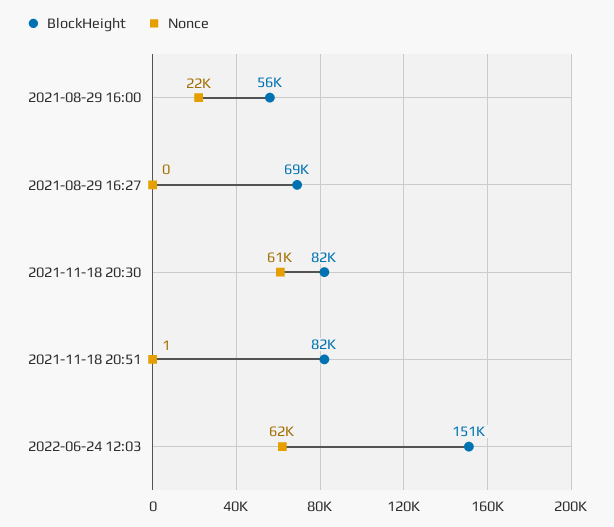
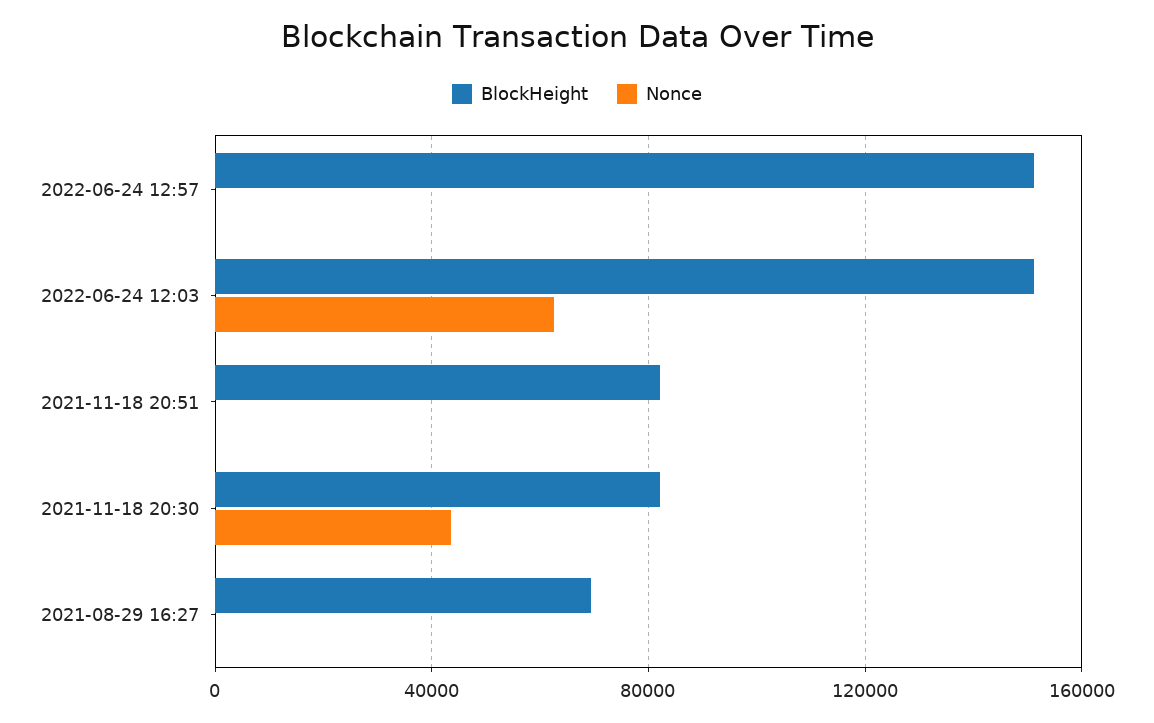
BlockHeight, 2021-08-29 16:00: 56000 -> none
Nonce, 2021-08-29 16:00: 22000 -> none
Nonce, 2021-11-18 20:30: 61000 -> 45000
BlockHeight, 2022-06-24 12:57: none -> 150000
Nonce, 2022-06-24 12:57: none -> 0

